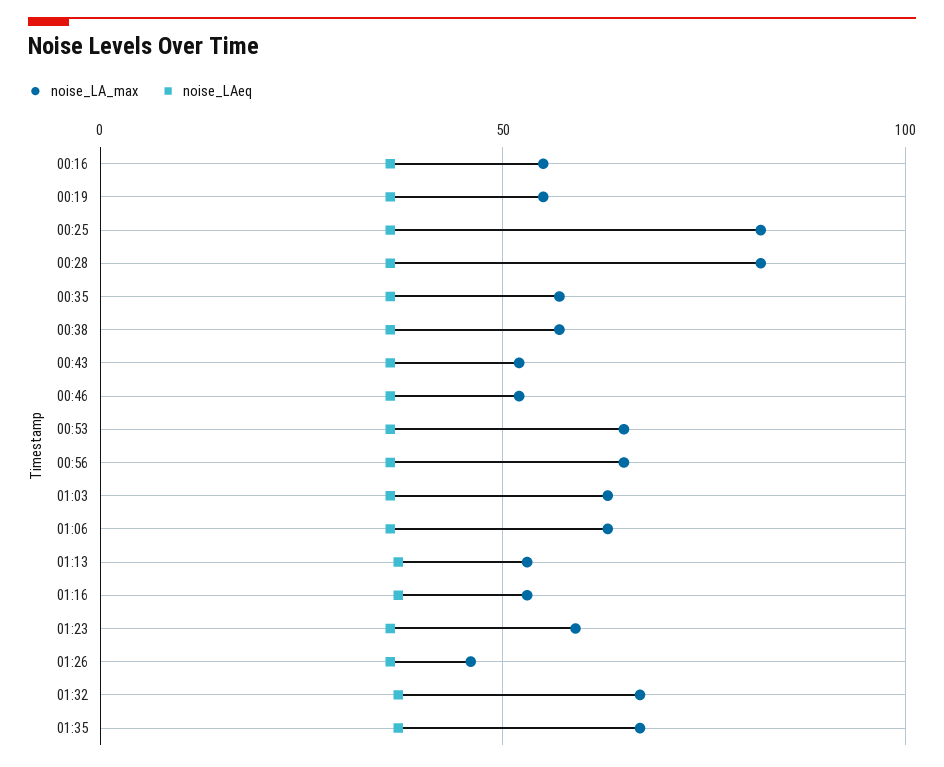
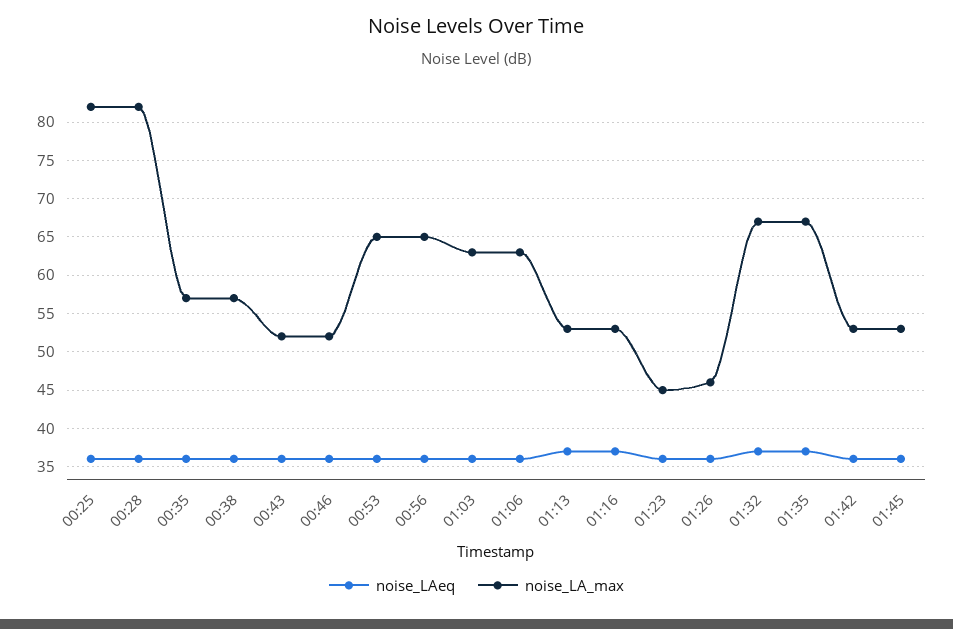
noise_LA_max, 00:16: 55 -> none
noise_LAeq, 00:16: 35 -> none
noise_LA_max, 00:19: 55 -> none
noise_LAeq, 00:19: 35 -> none
noise_LA_max, 01:23: 60 -> 45
noise_LAeq, 01:42: none -> 36
noise_LA_max, 01:42: none -> 53
noise_LAeq, 01:45: none -> 36
noise_LA_max, 01:45: none -> 53

